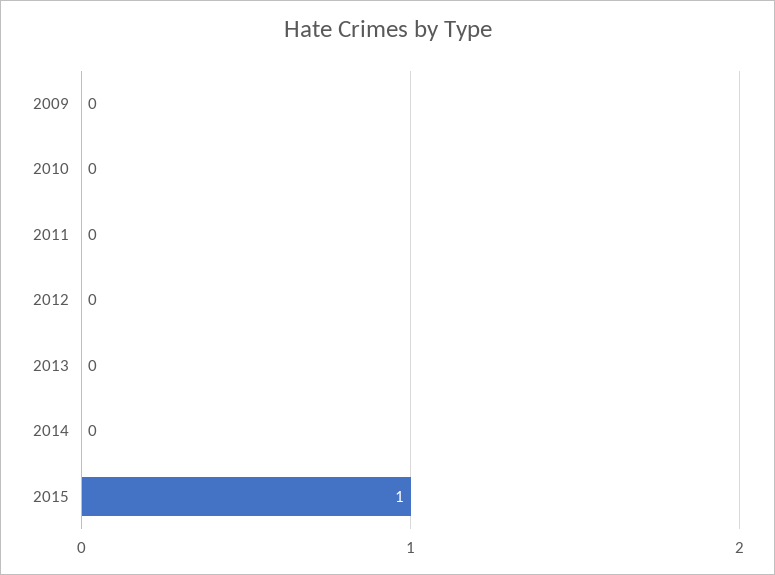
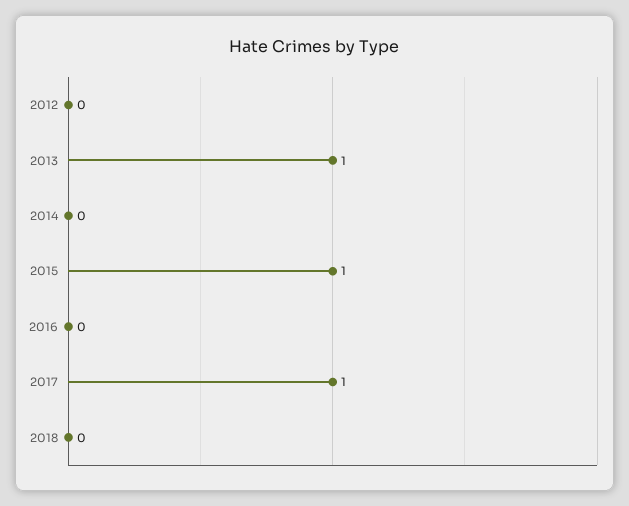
2009: 0 -> none
2010: 0 -> none
2011: 0 -> none
2013: 0 -> 1
2016: none -> 0
2017: none -> 1
2018: none -> 0

